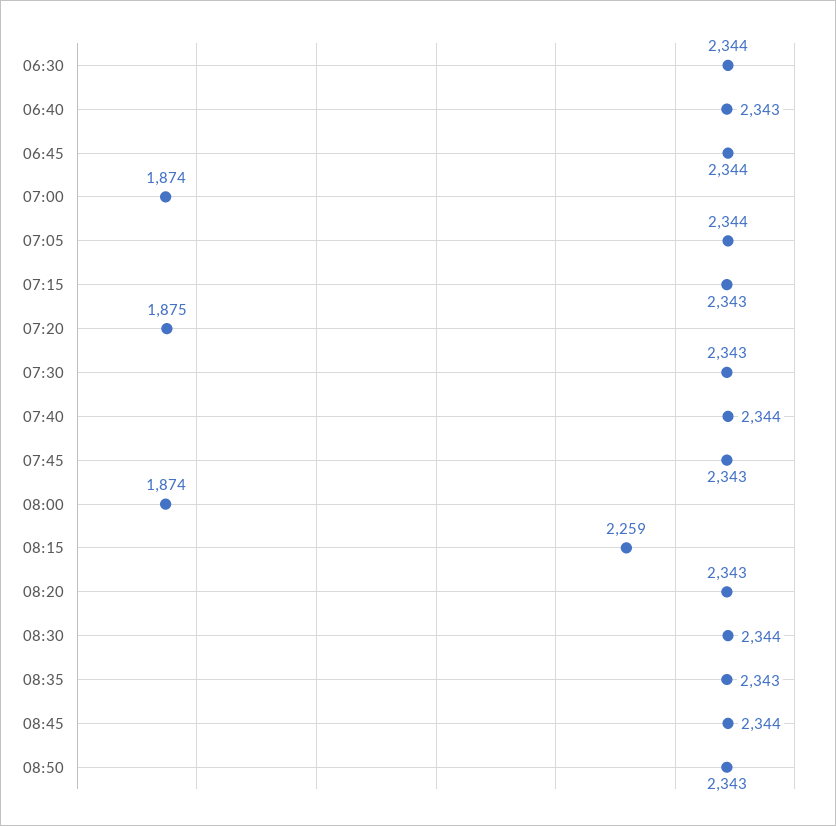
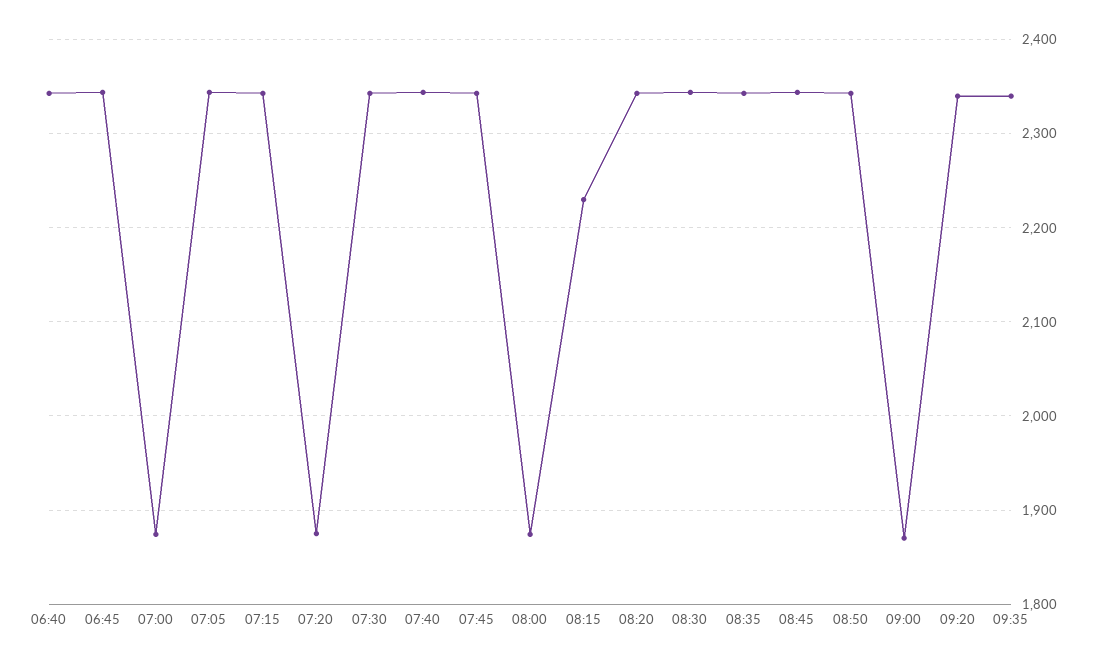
06:30: 2344 -> none
08:15: 2259 -> 2230
09:00: none -> 1870
09:20: none -> 2340
09:35: none -> 2340

